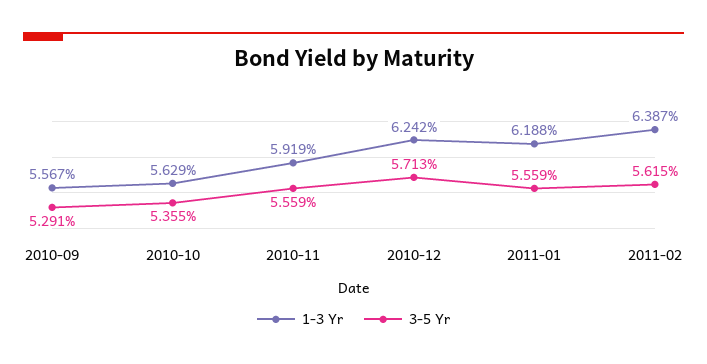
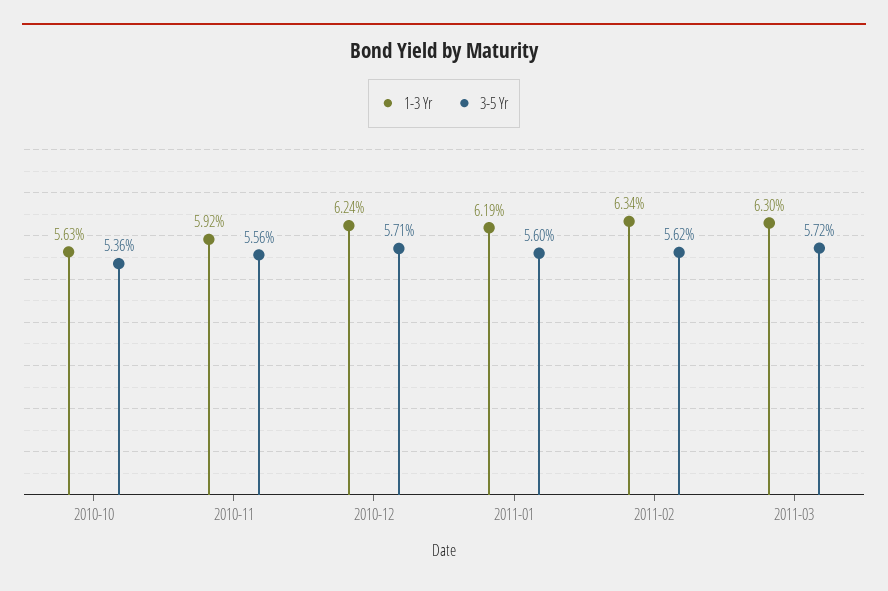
1-3 Yr, 2010-09: 5.567 -> none
3-5 Yr, 2010-09: 5.291 -> none
3-5 Yr, 2011-01: 5.559 -> 5.6
1-3 Yr, 2011-02: 6.387 -> 6.34
1-3 Yr, 2011-03: none -> 6.3
3-5 Yr, 2011-03: none -> 5.72

